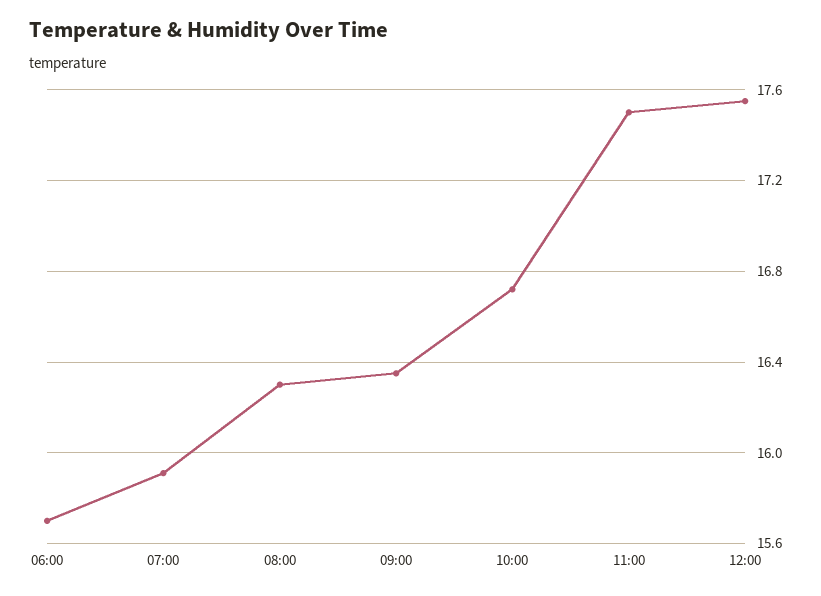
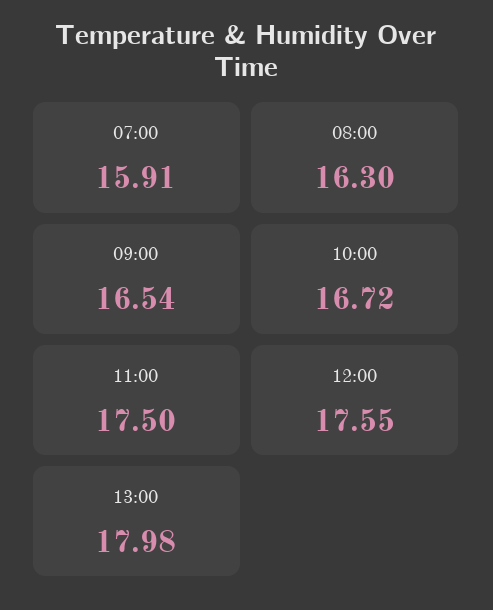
06:00: 15.7 -> none
09:00: 16.35 -> 16.54
13:00: none -> 17.98

